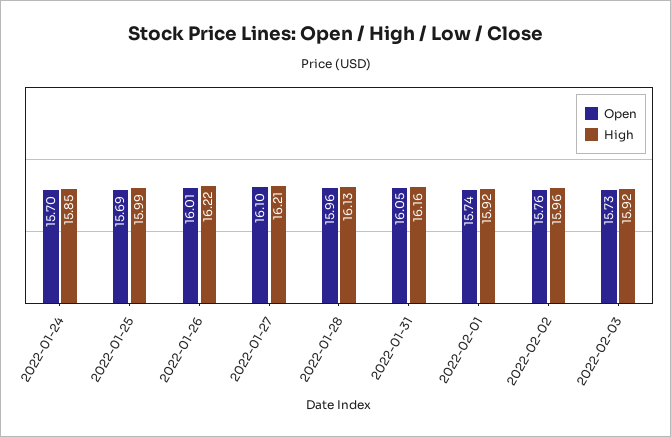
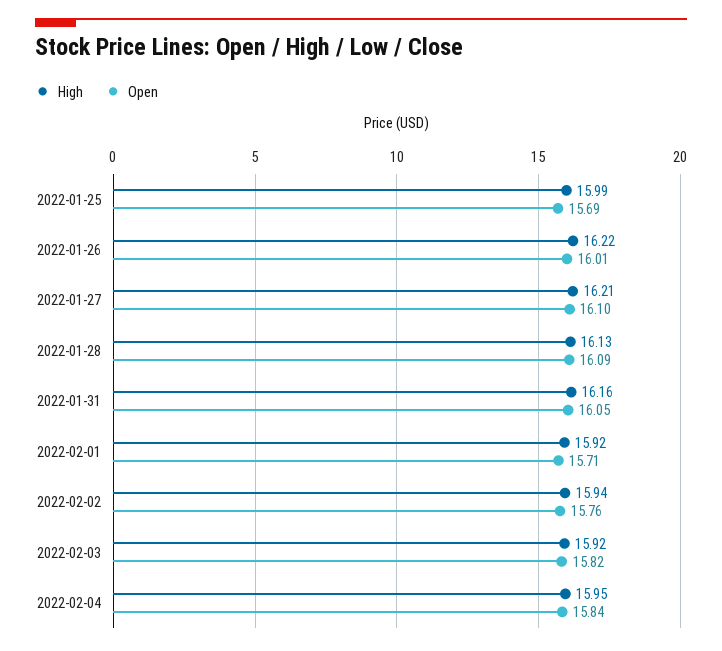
Open, 2022-01-24: 15.7 -> none
High, 2022-01-24: 15.85 -> none
Open, 2022-01-28: 15.96 -> 16.09
Open, 2022-02-01: 15.74 -> 15.71
High, 2022-02-02: 15.96 -> 15.94
Open, 2022-02-03: 15.73 -> 15.82
High, 2022-02-04: none -> 15.95
Open, 2022-02-04: none -> 15.84

